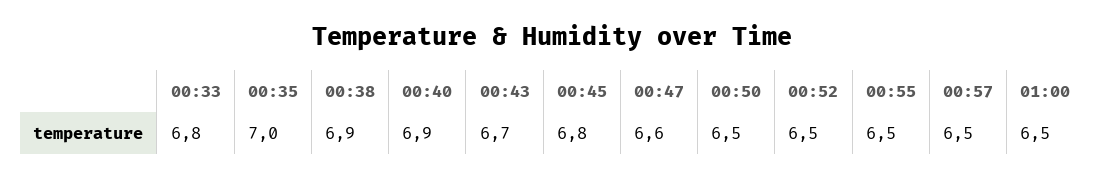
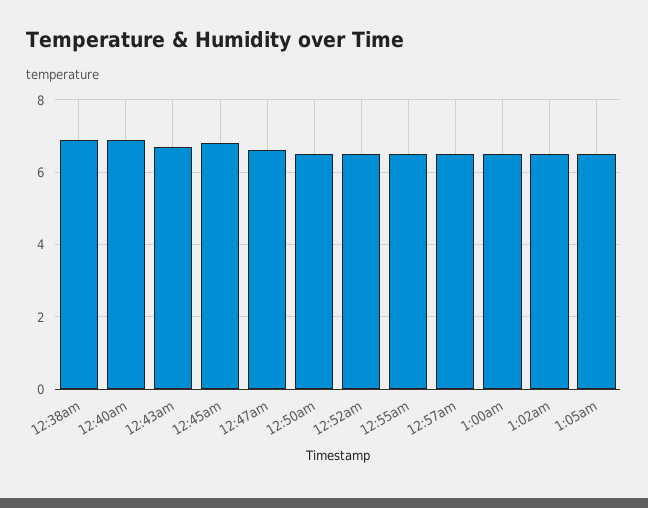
00:33: 6.8 -> none
00:35: 7 -> none
1:02am: none -> 6.5
1:05am: none -> 6.5

